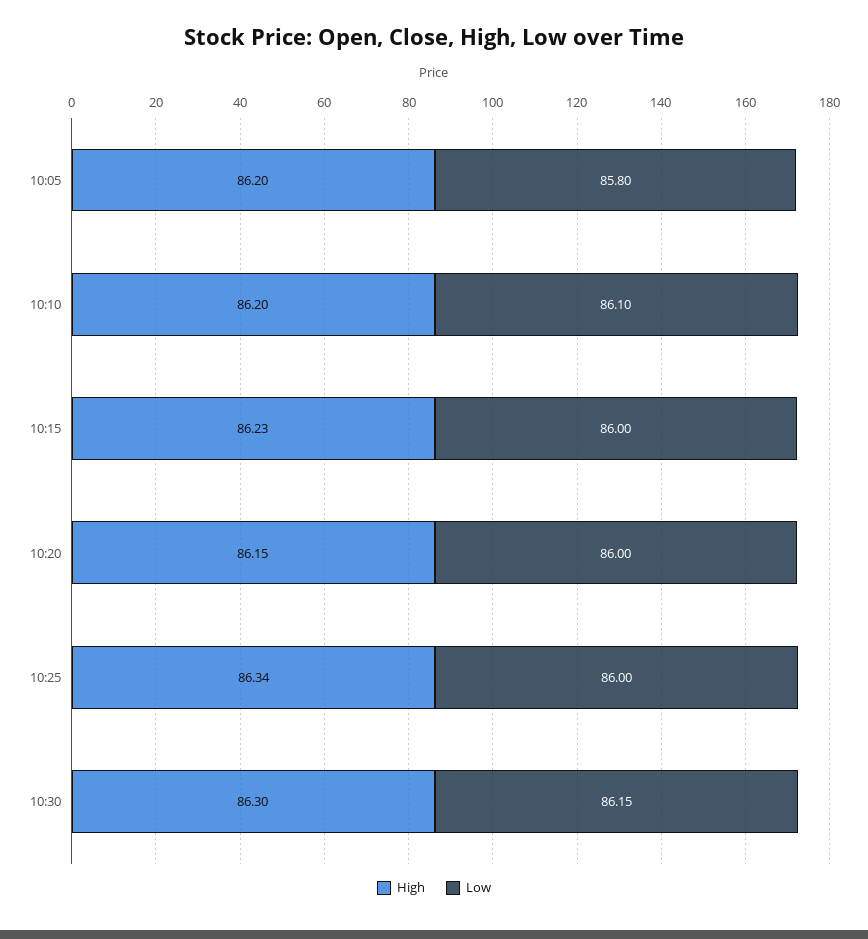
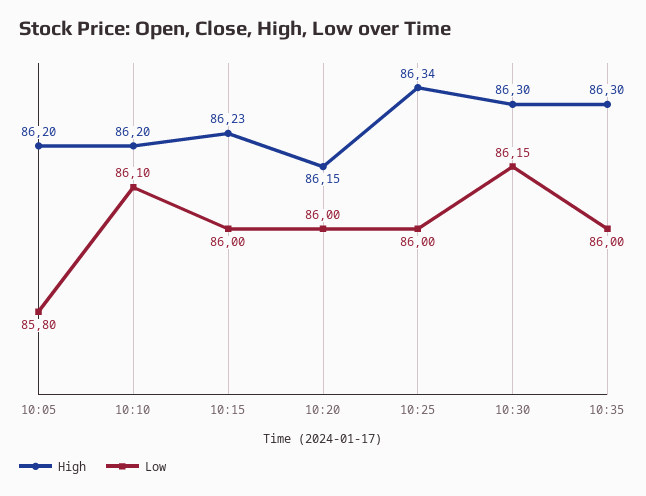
High, 10:35: none -> 86.3
Low, 10:35: none -> 86

